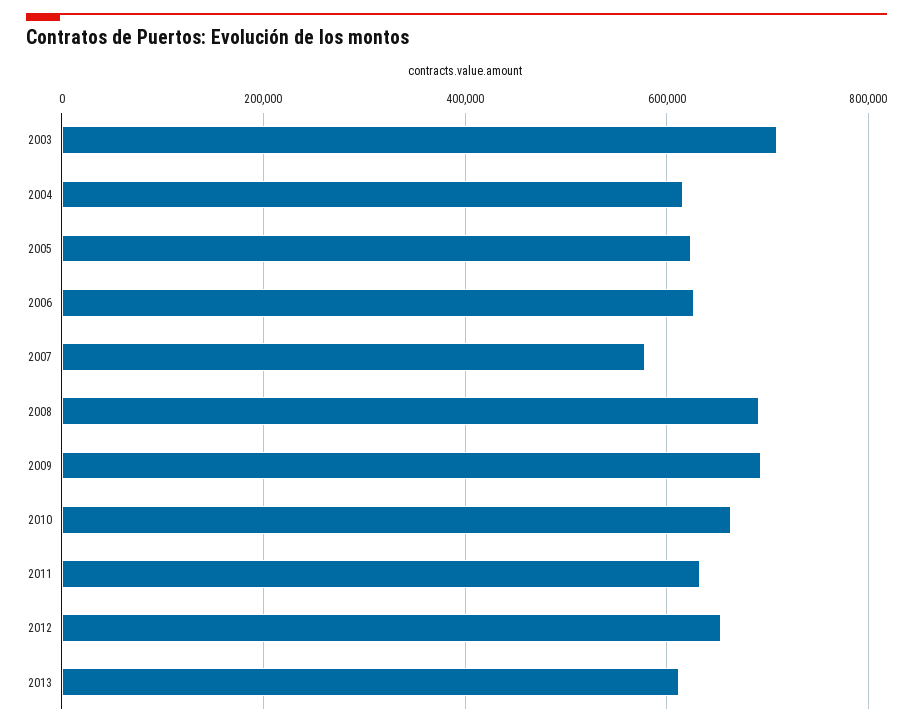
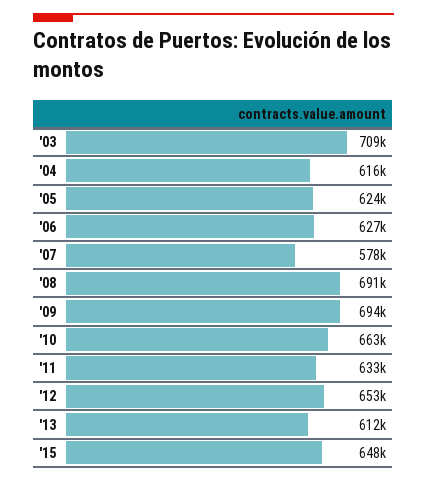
'15: none -> 648000

